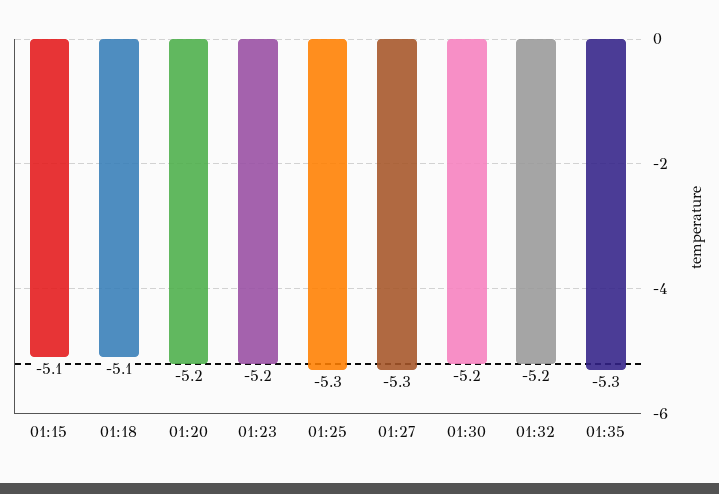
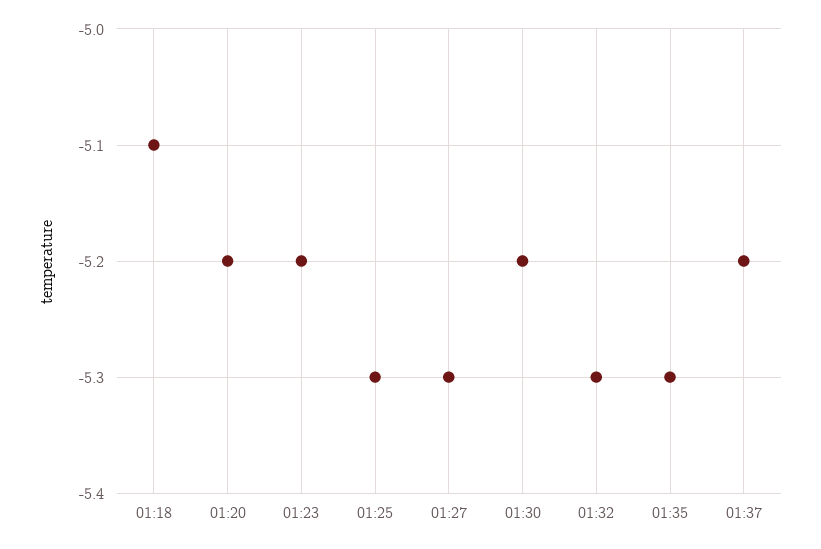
01:15: -5.1 -> none
01:32: -5.2 -> -5.3
01:37: none -> -5.2

